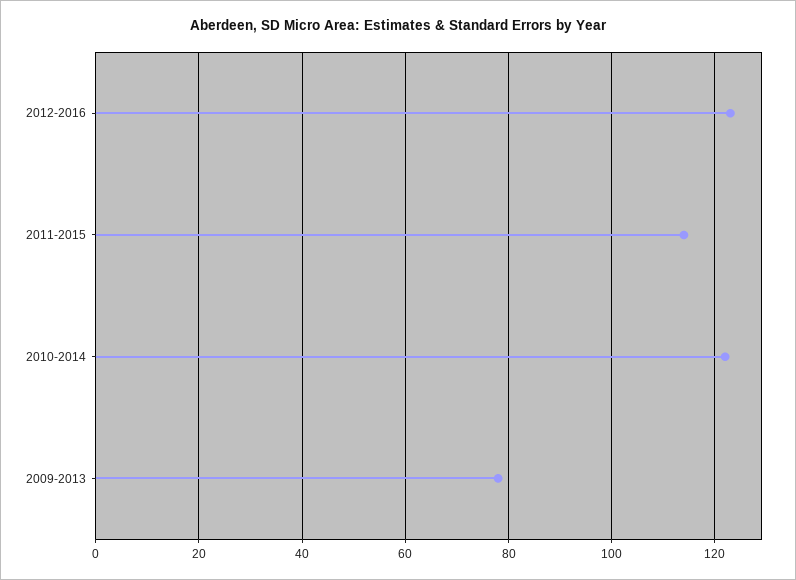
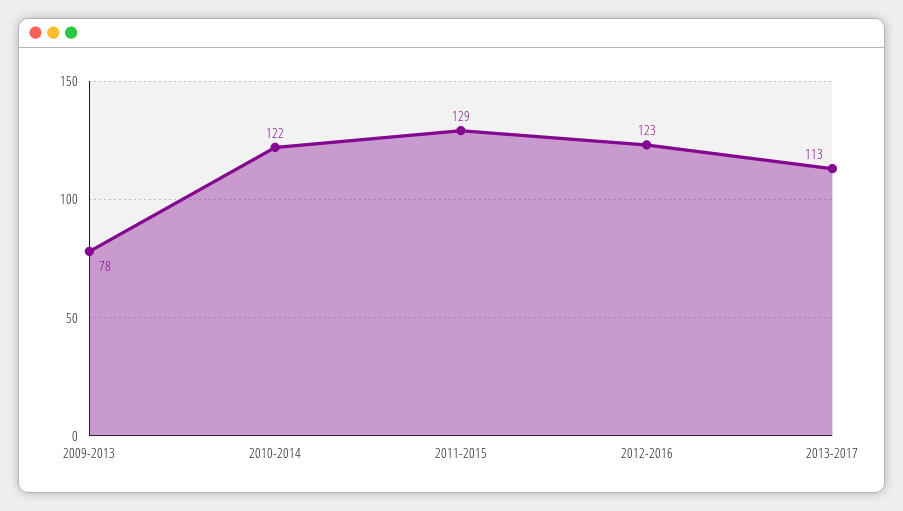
2011-2015: 115 -> 129
2013-2017: none -> 113

